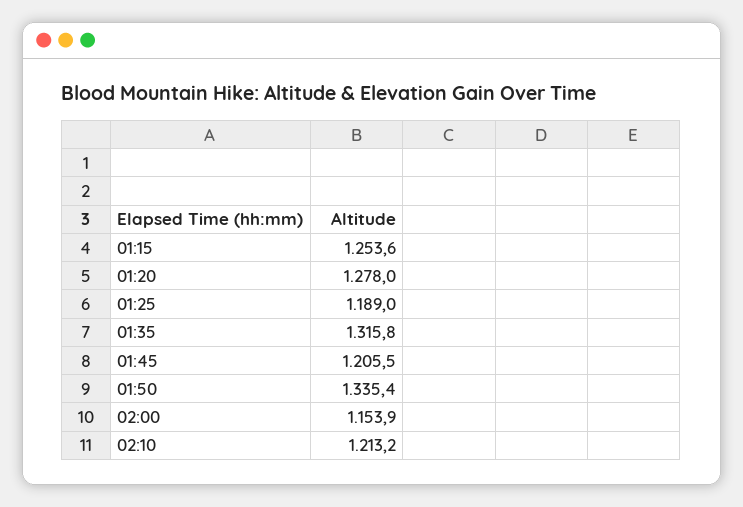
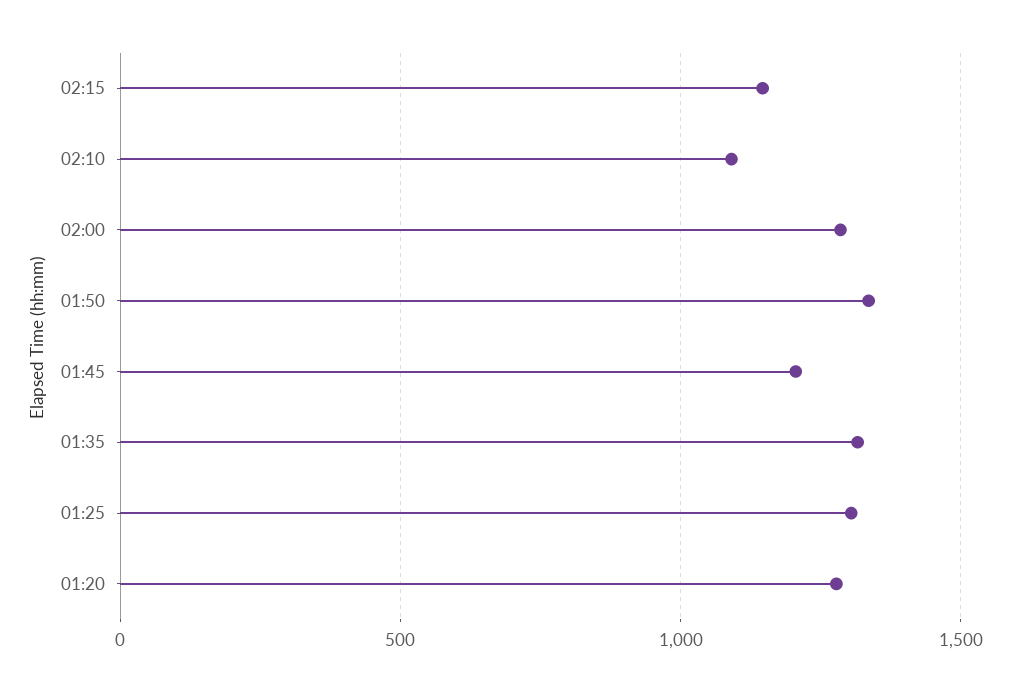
01:15: 1253.6 -> none
01:25: 1189 -> 1300
02:00: 1153.9 -> 1300
02:10: 1213.2 -> 1100
02:15: none -> 1150

